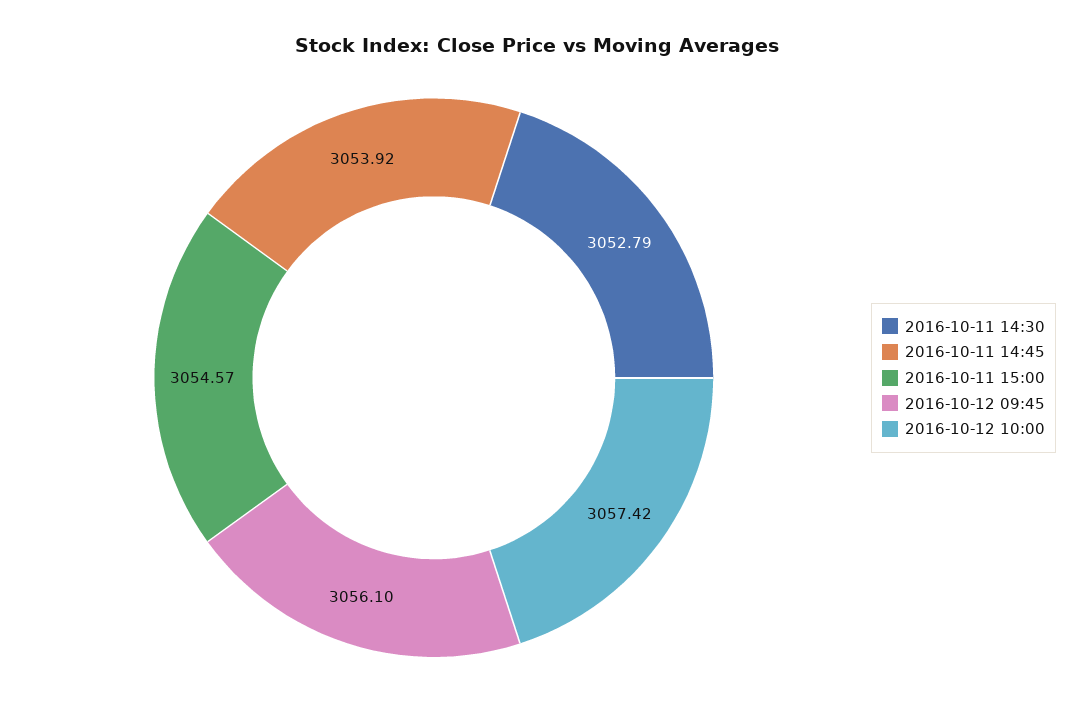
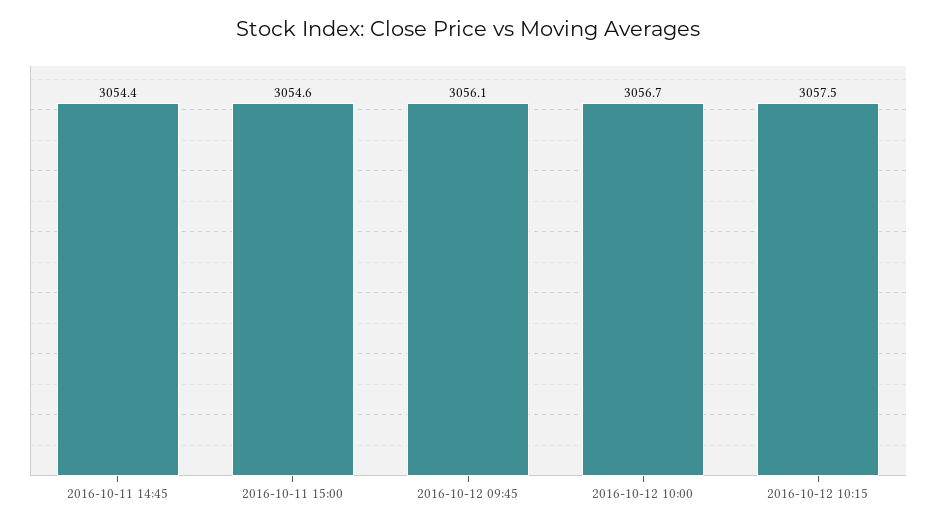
2016-10-11 14:30: 3052.79 -> none
2016-10-11 14:45: 3053.92 -> 3054.4
2016-10-12 10:00: 3057.42 -> 3056.7
2016-10-12 10:15: none -> 3057.5

